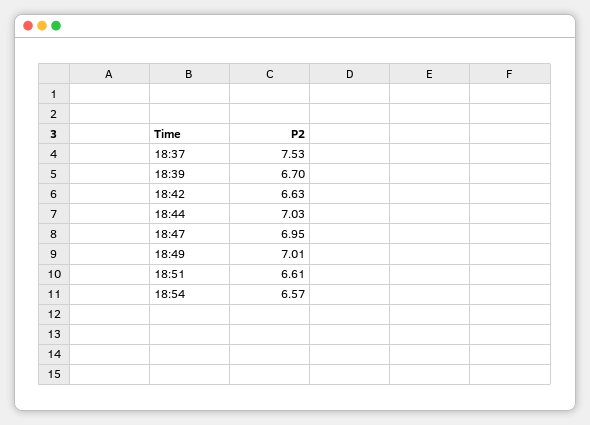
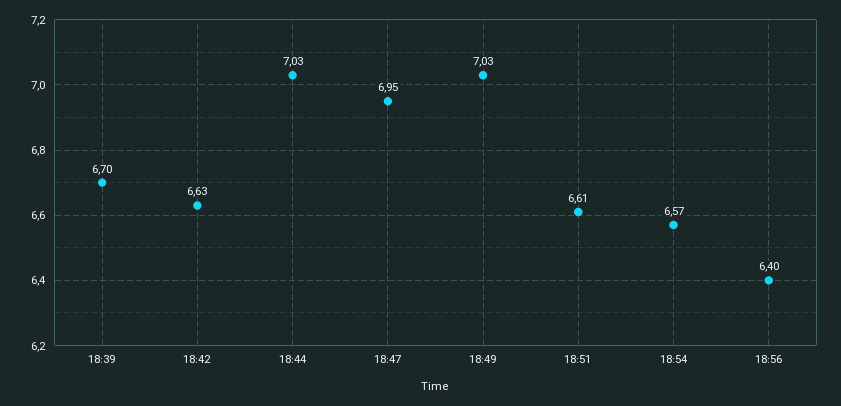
18:37: 7.53 -> none
18:49: 7.01 -> 7.03
18:56: none -> 6.4

